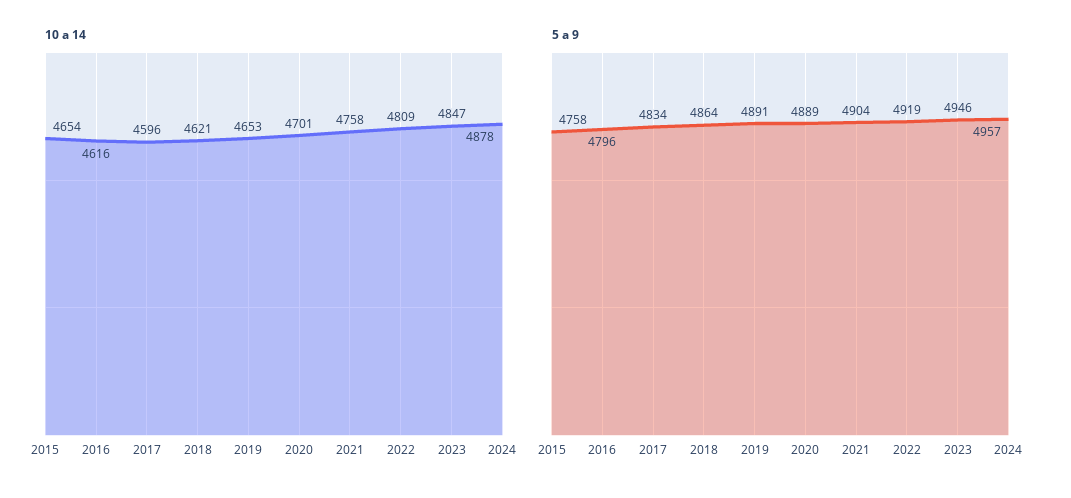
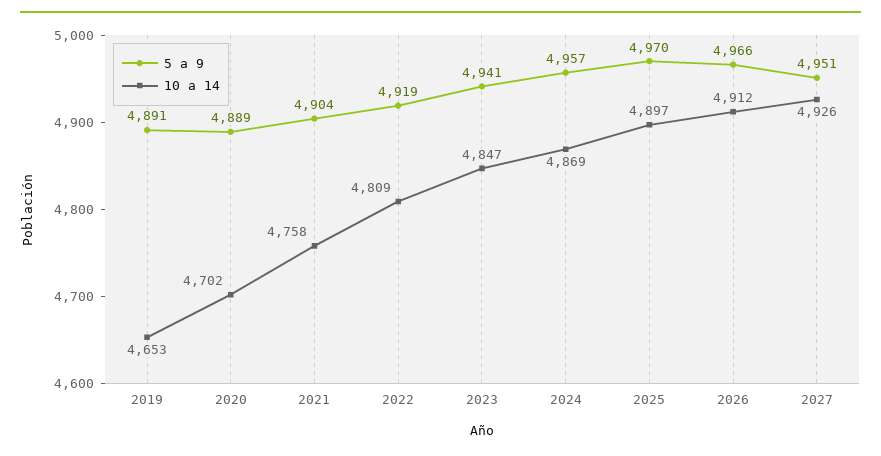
10 a 14, 2015: 4654 -> none
10 a 14, 2016: 4616 -> none
10 a 14, 2017: 4596 -> none
10 a 14, 2018: 4621 -> none
10 a 14, 2020: 4701 -> 4702
10 a 14, 2024: 4878 -> 4869
5 a 9, 2015: 4758 -> none
5 a 9, 2016: 4796 -> none
5 a 9, 2017: 4834 -> none
5 a 9, 2018: 4864 -> none
5 a 9, 2023: 4946 -> 4941
5 a 9, 2025: none -> 4970
10 a 14, 2025: none -> 4897
5 a 9, 2026: none -> 4966
10 a 14, 2026: none -> 4912
5 a 9, 2027: none -> 4951
10 a 14, 2027: none -> 4926

